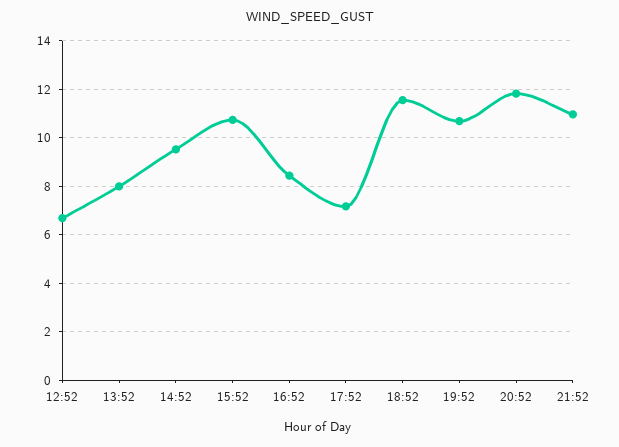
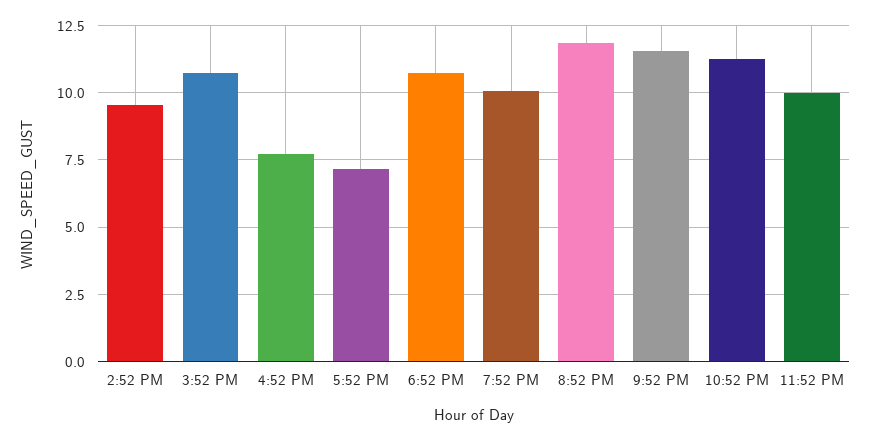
12:52: 6.75 -> none
13:52: 8 -> none
16:52: 8.5 -> 7.75
18:52: 11.5 -> 10.75
19:52: 10.75 -> 10
21:52: 11 -> 11.5
10:52 PM: none -> 11.25
11:52 PM: none -> 10

